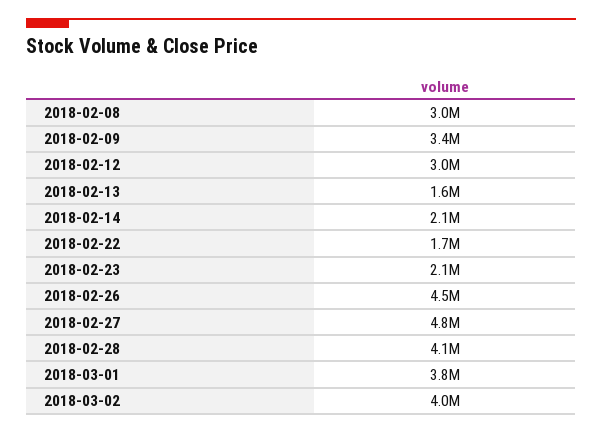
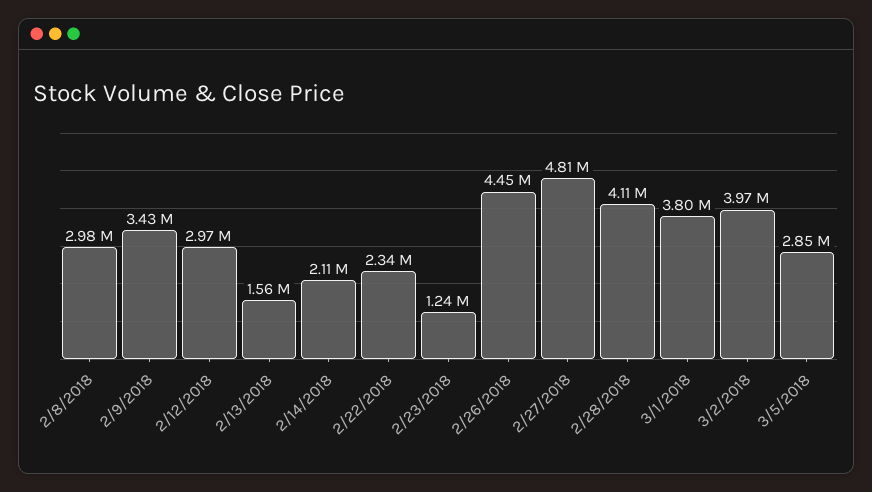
2018-02-22: 1700000 -> 2340000
2018-02-23: 2100000 -> 1240000
3/5/2018: none -> 2850000

